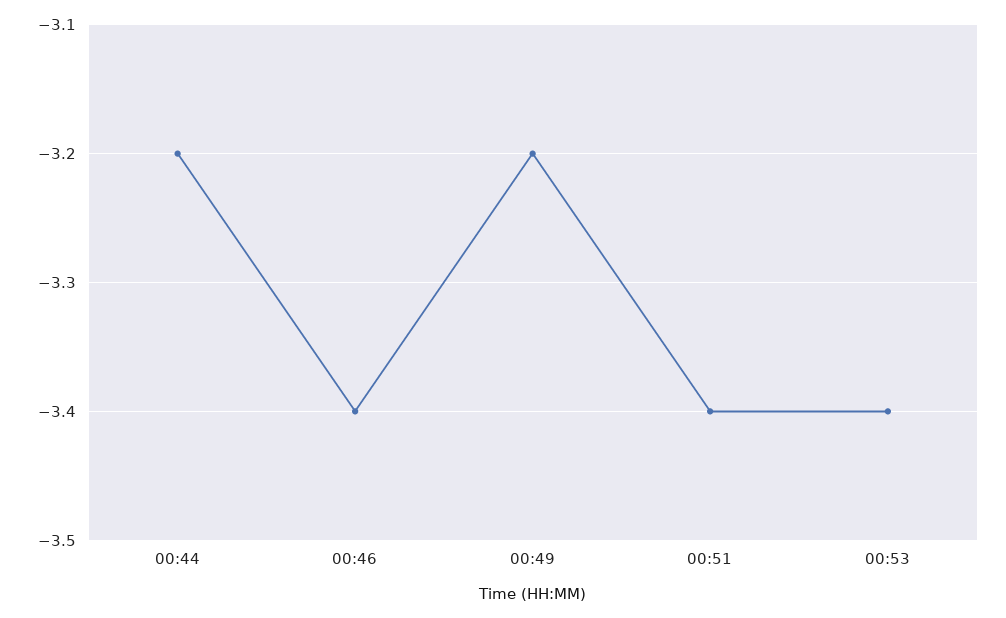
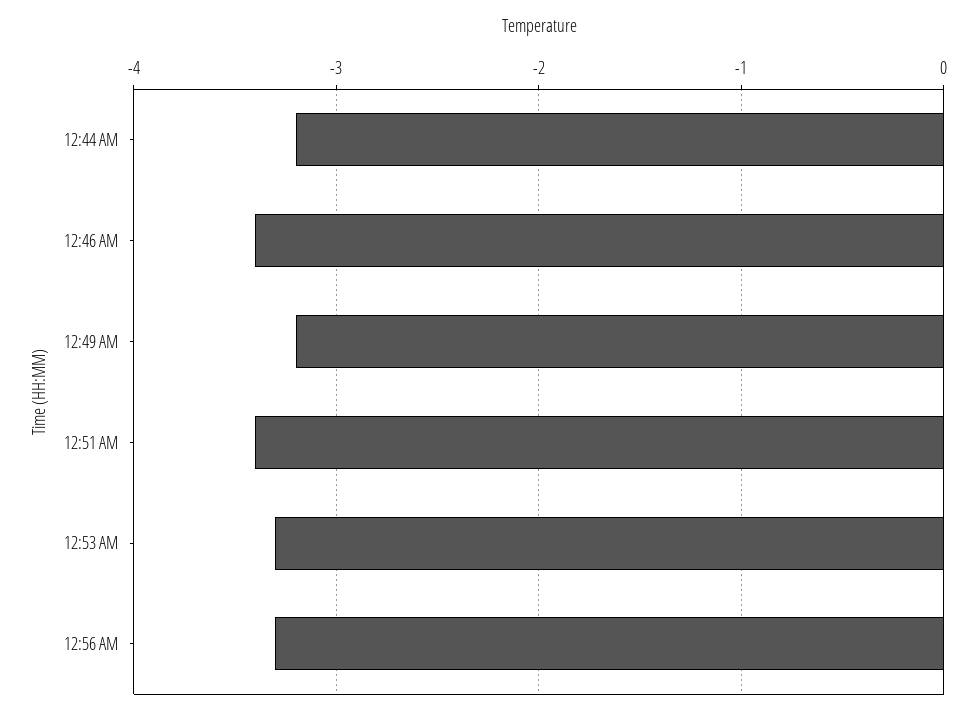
00:53: -3.4 -> -3.3
12:56 AM: none -> -3.3

